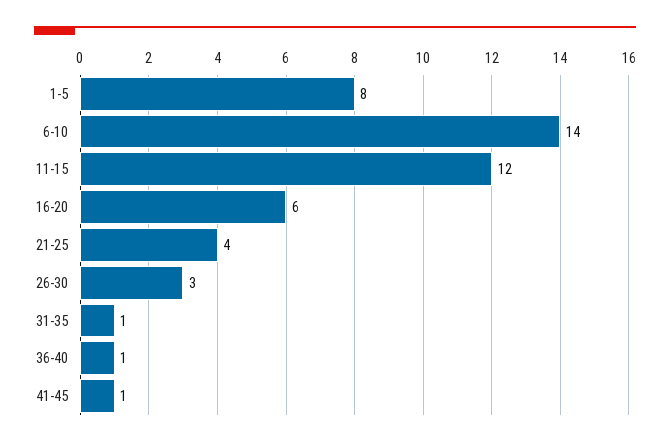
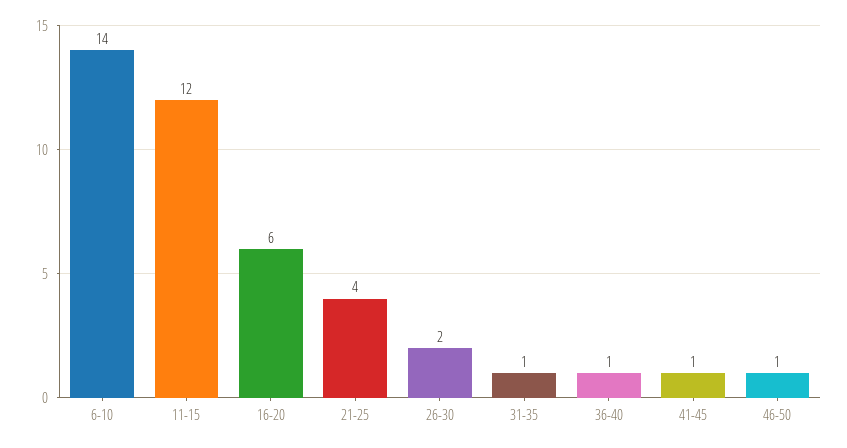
1-5: 8 -> none
26-30: 3 -> 2
46-50: none -> 1

